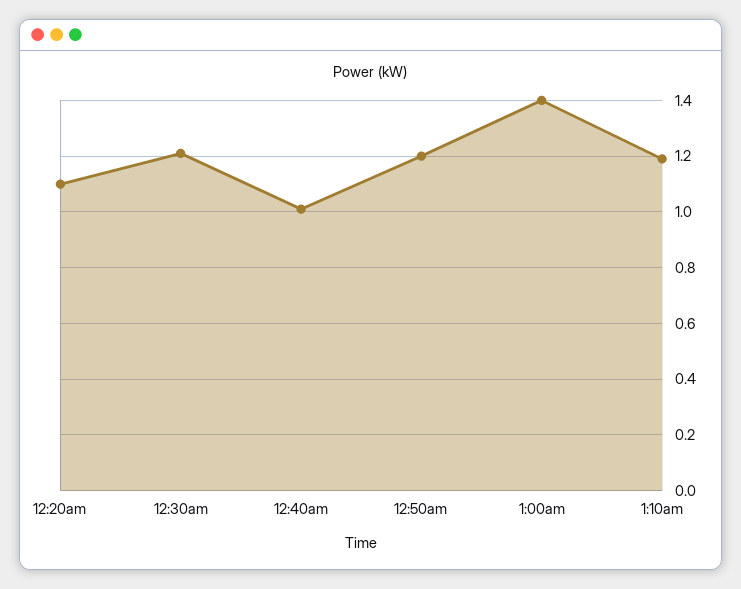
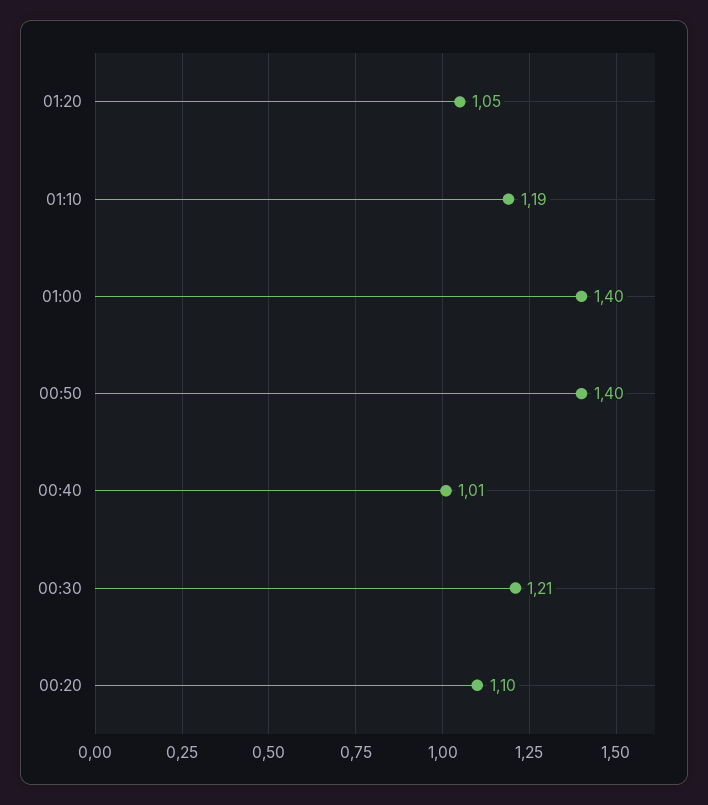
12:50am: 1.2 -> 1.4
01:20: none -> 1.05

